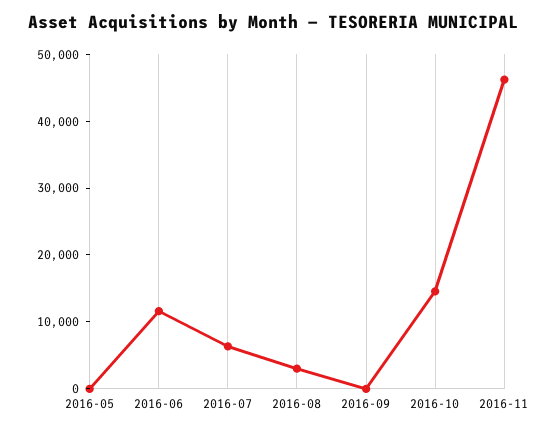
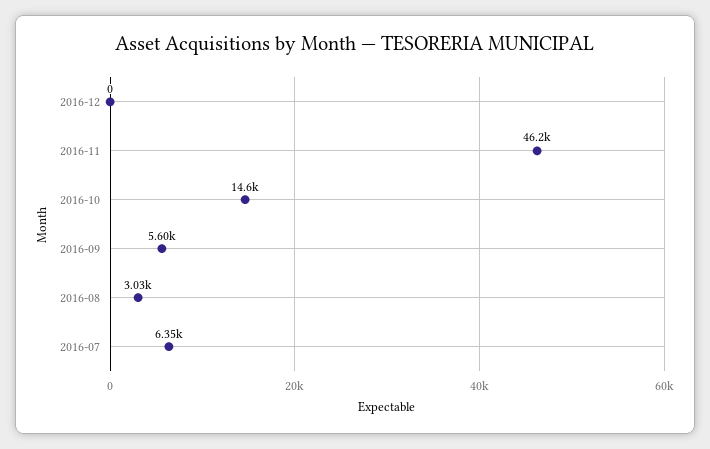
2016-05: 0 -> none
2016-06: 12000 -> none
2016-09: 0 -> 5600
2016-12: none -> 0

